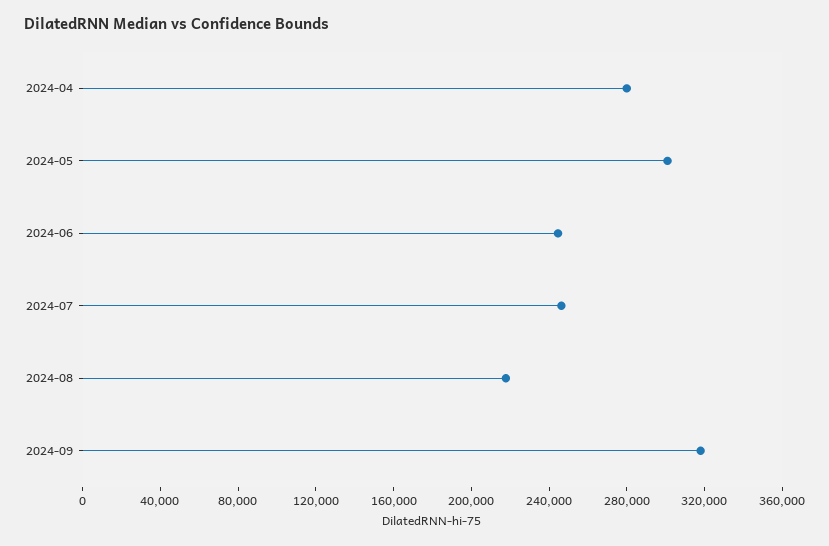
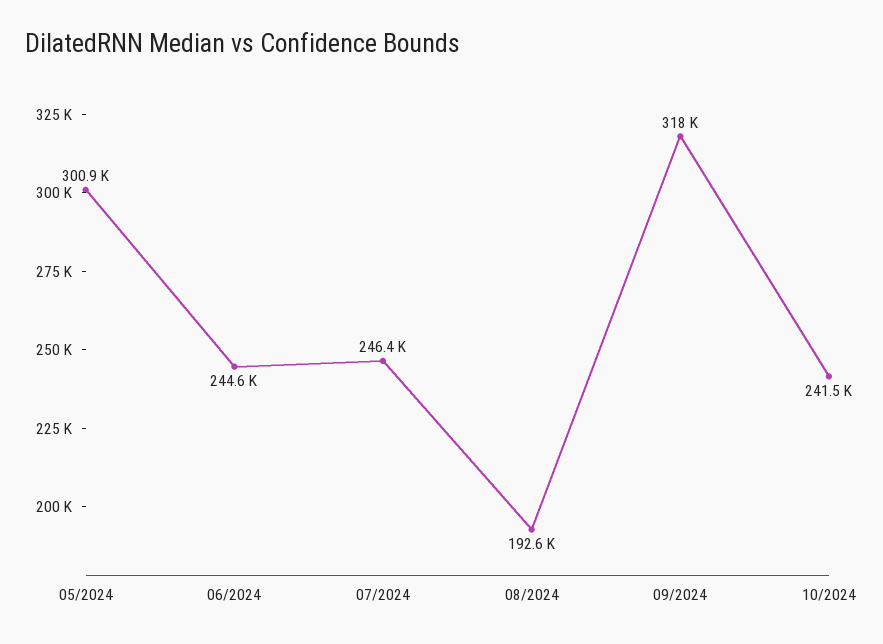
2024-04: 280000 -> none
2024-08: 220000 -> 192600
10/2024: none -> 241500

